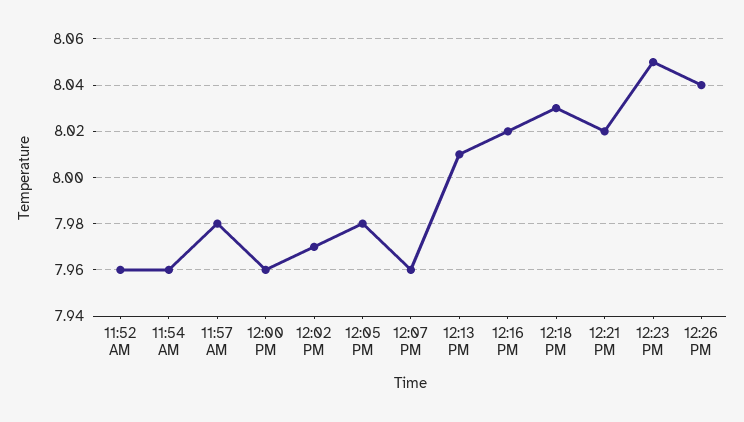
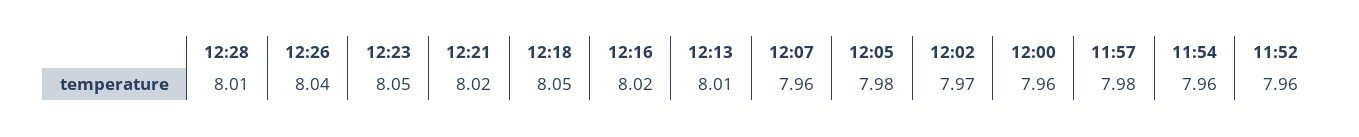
12:18 PM: 8.03 -> 8.05
12:28: none -> 8.01

